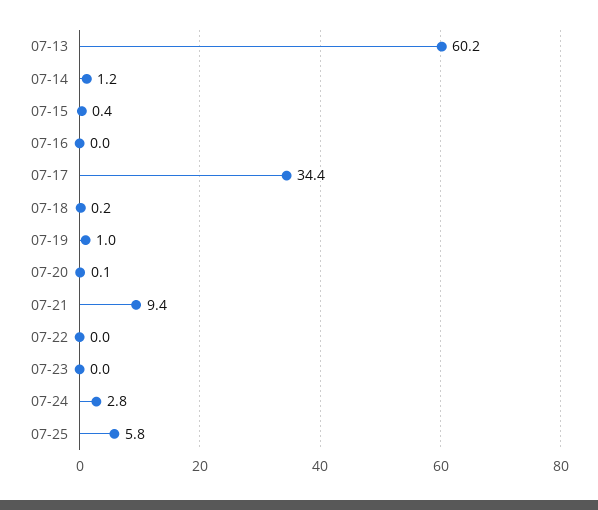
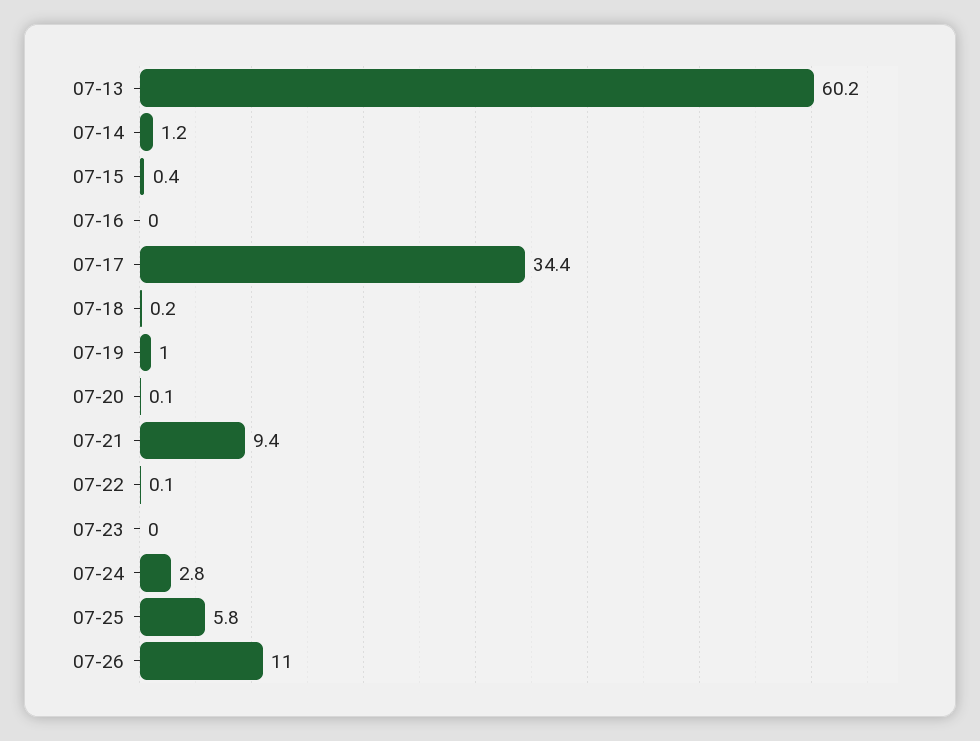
07-22: 0 -> 0.1
07-26: none -> 11

